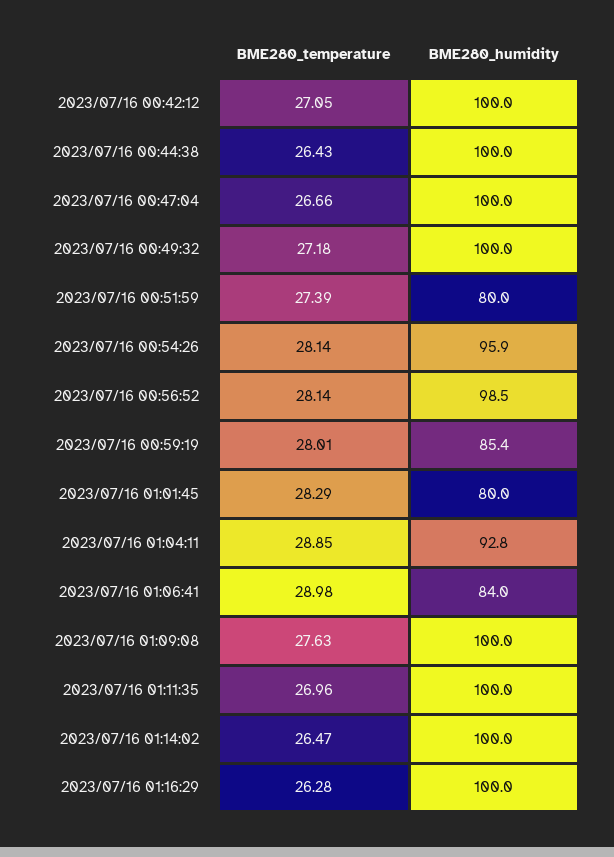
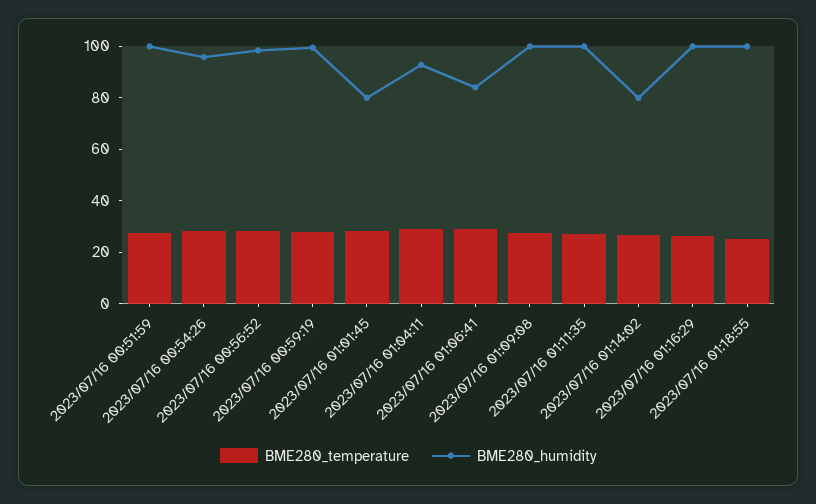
BME280_temperature, 2023/07/16 00:42:12: 27.05 -> none
BME280_humidity, 2023/07/16 00:42:12: 100 -> none
BME280_temperature, 2023/07/16 00:44:38: 26.43 -> none
BME280_humidity, 2023/07/16 00:44:38: 100 -> none
BME280_temperature, 2023/07/16 00:47:04: 26.66 -> none
BME280_humidity, 2023/07/16 00:47:04: 100 -> none
BME280_temperature, 2023/07/16 00:49:32: 27.18 -> none
BME280_humidity, 2023/07/16 00:49:32: 100 -> none
BME280_humidity, 2023/07/16 00:51:59: 80 -> 100
BME280_humidity, 2023/07/16 00:59:19: 85.4 -> 100
BME280_humidity, 2023/07/16 01:14:02: 100 -> 80
BME280_temperature, 2023/07/16 01:18:55: none -> 25
BME280_humidity, 2023/07/16 01:18:55: none -> 100

